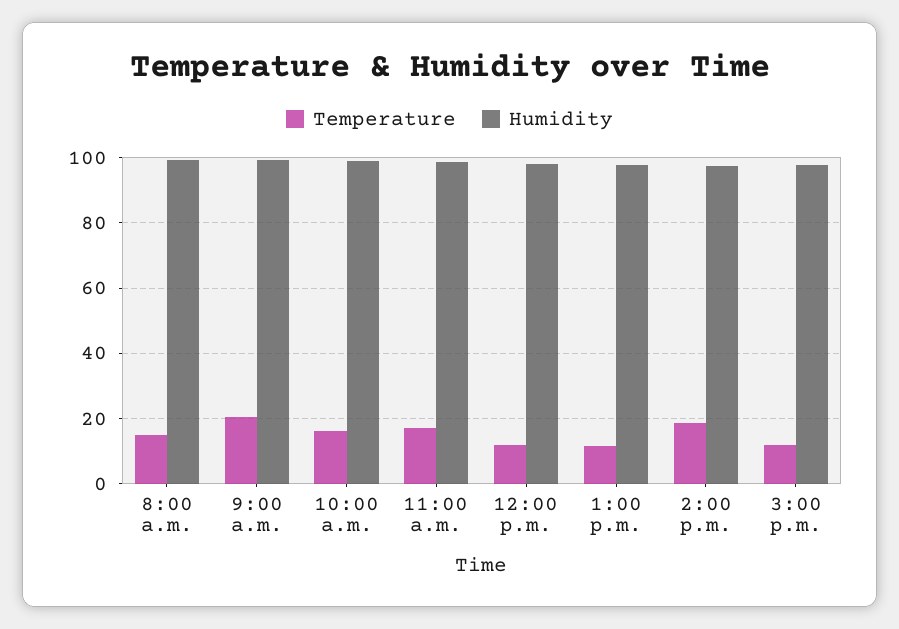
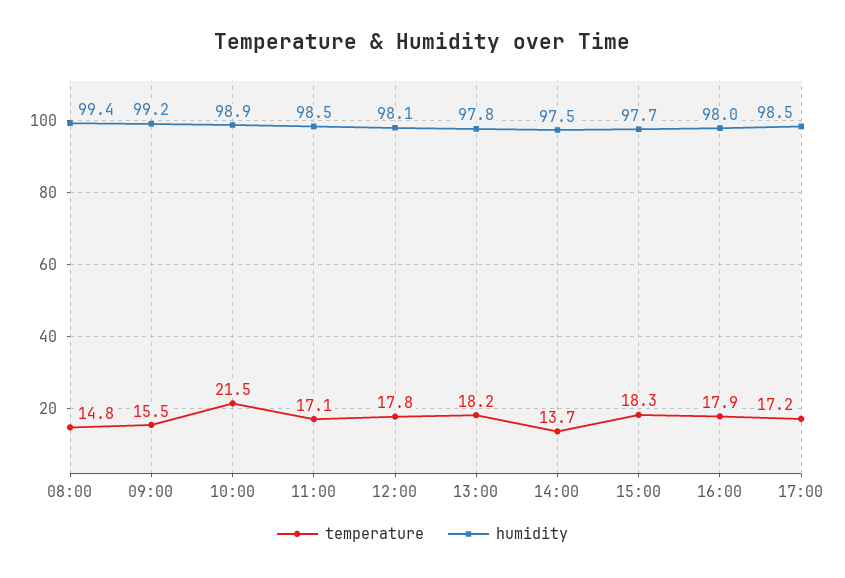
Temperature, 9:00 a.m.: 20 -> 15.5
Temperature, 10:00 a.m.: 16 -> 21.5
Temperature, 12:00 p.m.: 12 -> 17.8
Temperature, 1:00 p.m.: 12 -> 18.2
Temperature, 2:00 p.m.: 18 -> 13.7
Temperature, 3:00 p.m.: 12 -> 18.3
Temperature, 16:00: none -> 17.9
Humidity, 16:00: none -> 98
Temperature, 17:00: none -> 17.2
Humidity, 17:00: none -> 98.5

